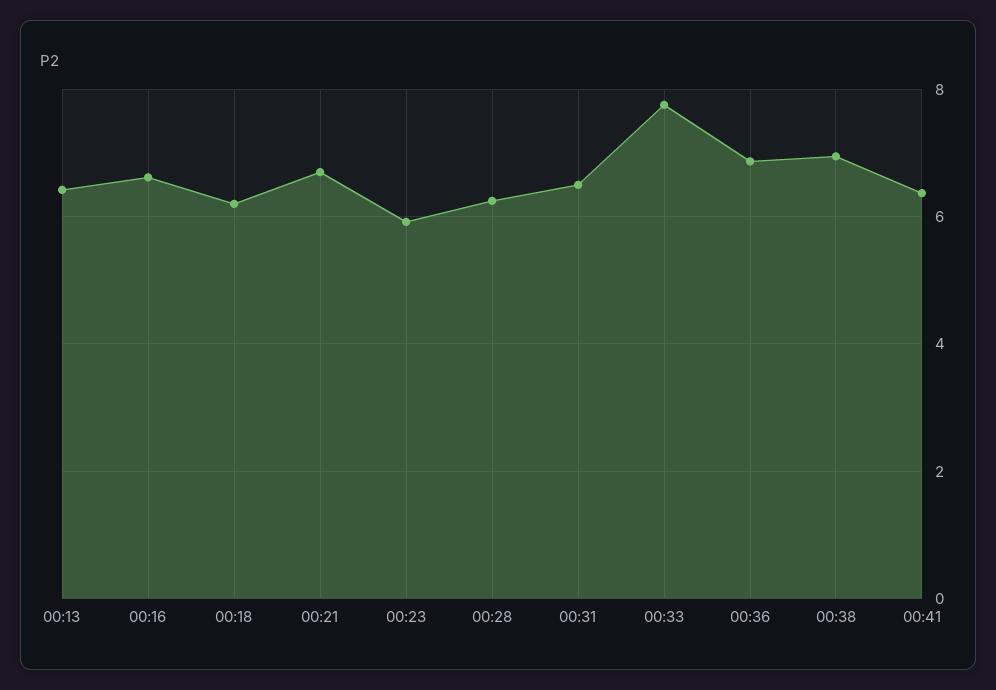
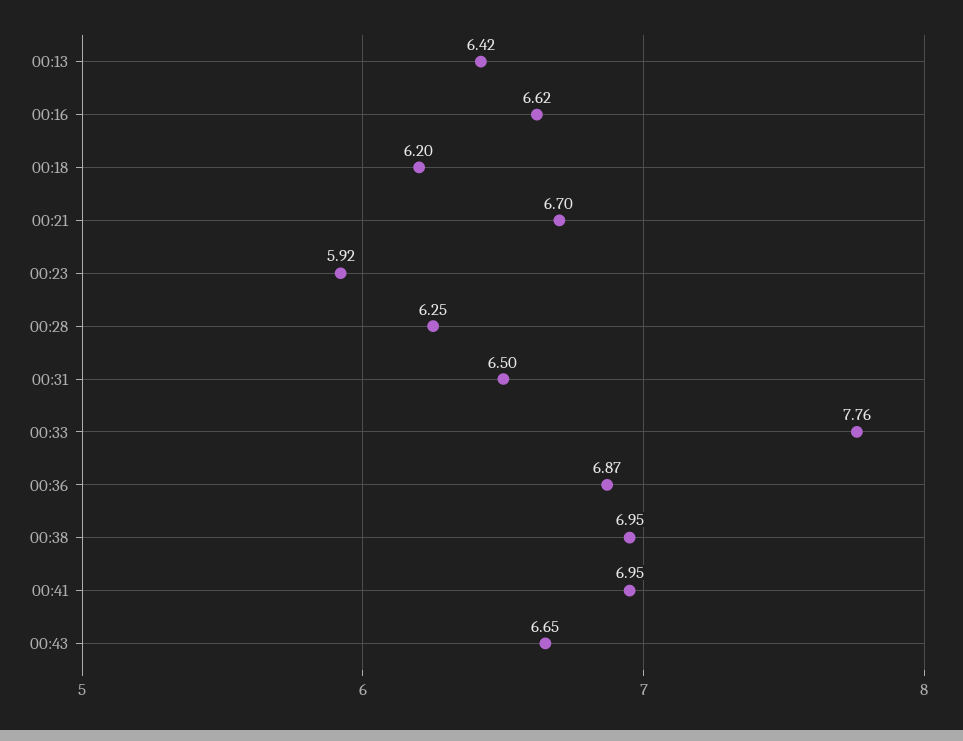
00:41: 6.4 -> 6.95
00:43: none -> 6.65

